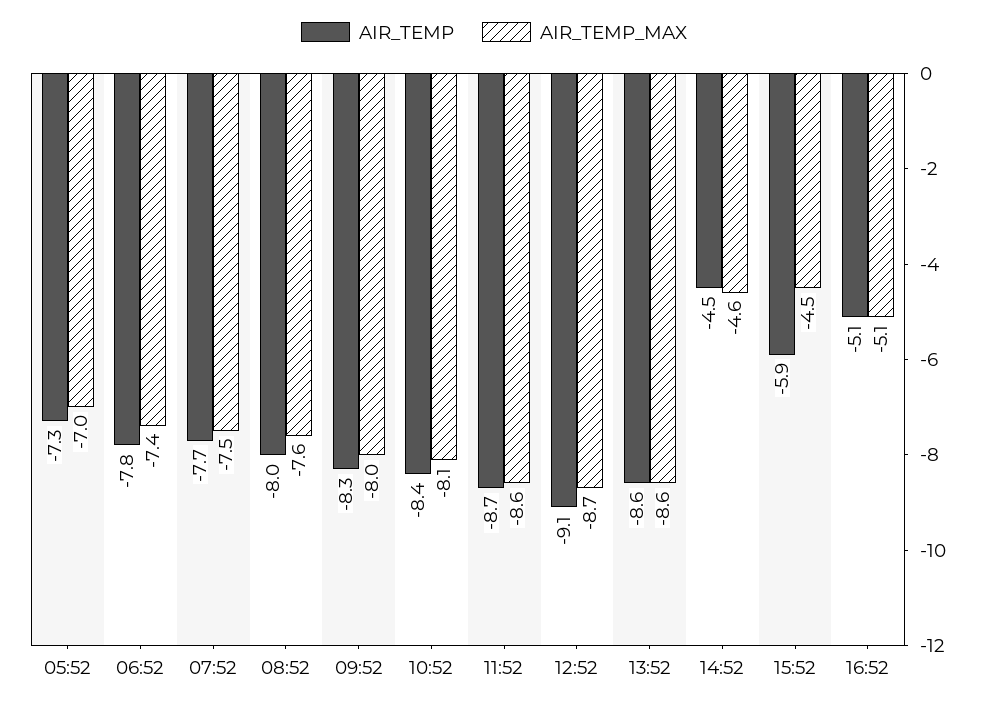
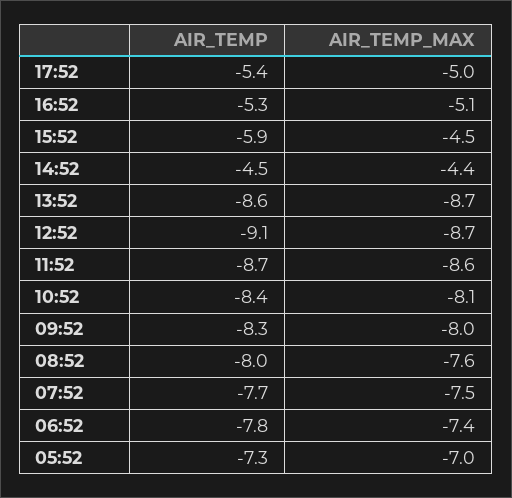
AIR_TEMP_MAX, 13:52: -8.6 -> -8.7
AIR_TEMP_MAX, 14:52: -4.6 -> -4.4
AIR_TEMP, 16:52: -5.1 -> -5.3
AIR_TEMP, 17:52: none -> -5.4
AIR_TEMP_MAX, 17:52: none -> -5

